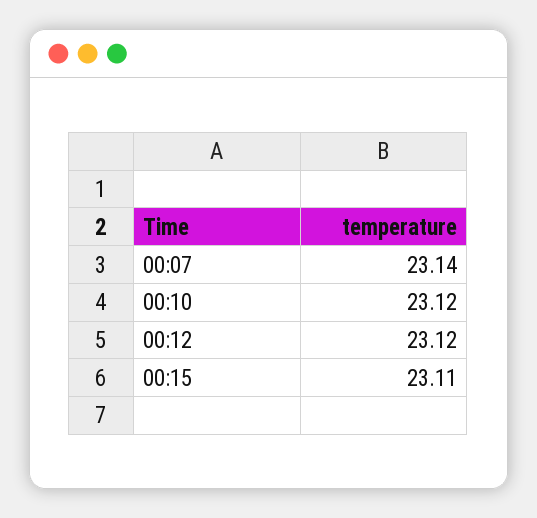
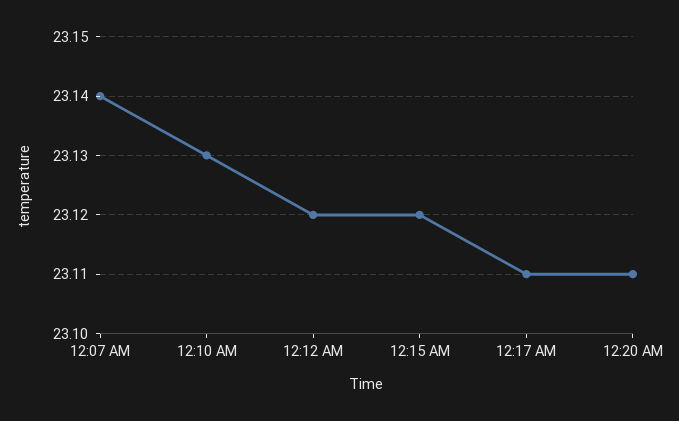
00:10: 23.12 -> 23.13
00:15: 23.11 -> 23.12
12:17 AM: none -> 23.11
12:20 AM: none -> 23.11

